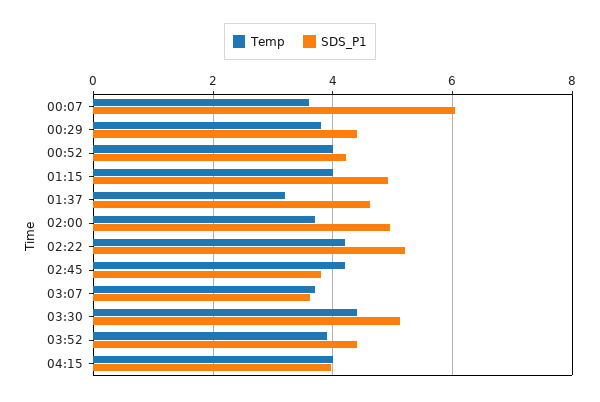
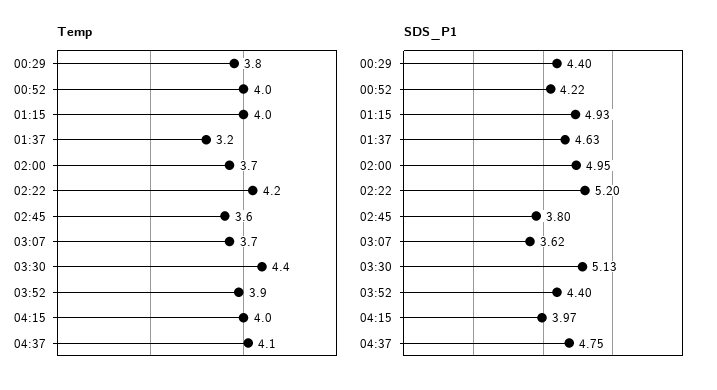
Temp, 00:07: 3.6 -> none
SDS_P1, 00:07: 6 -> none
Temp, 02:45: 4.2 -> 3.6
Temp, 04:37: none -> 4.1
SDS_P1, 04:37: none -> 4.75

